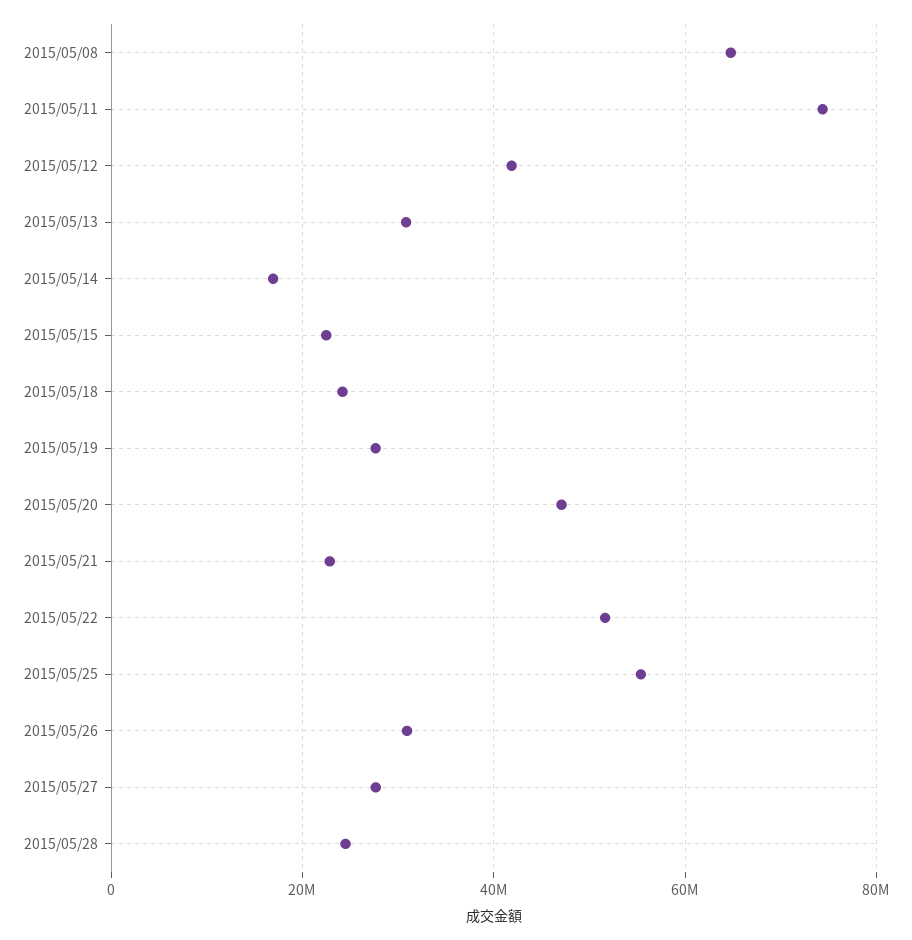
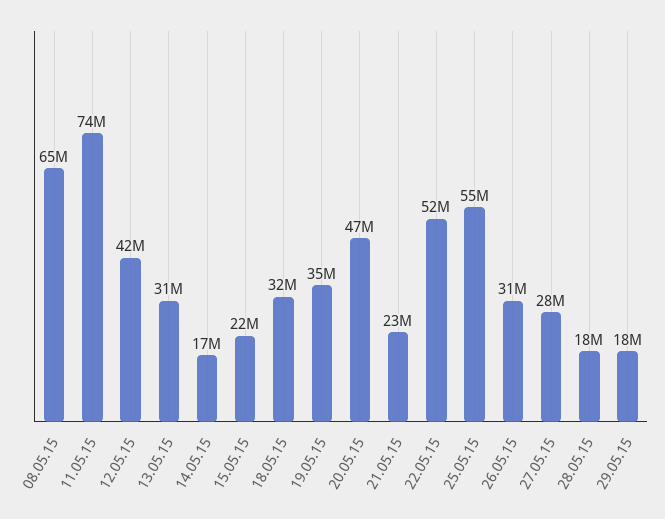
2015/05/18: 24000000 -> 32000000
2015/05/19: 28000000 -> 35000000
2015/05/28: 24000000 -> 18000000
29.05.15: none -> 18000000

